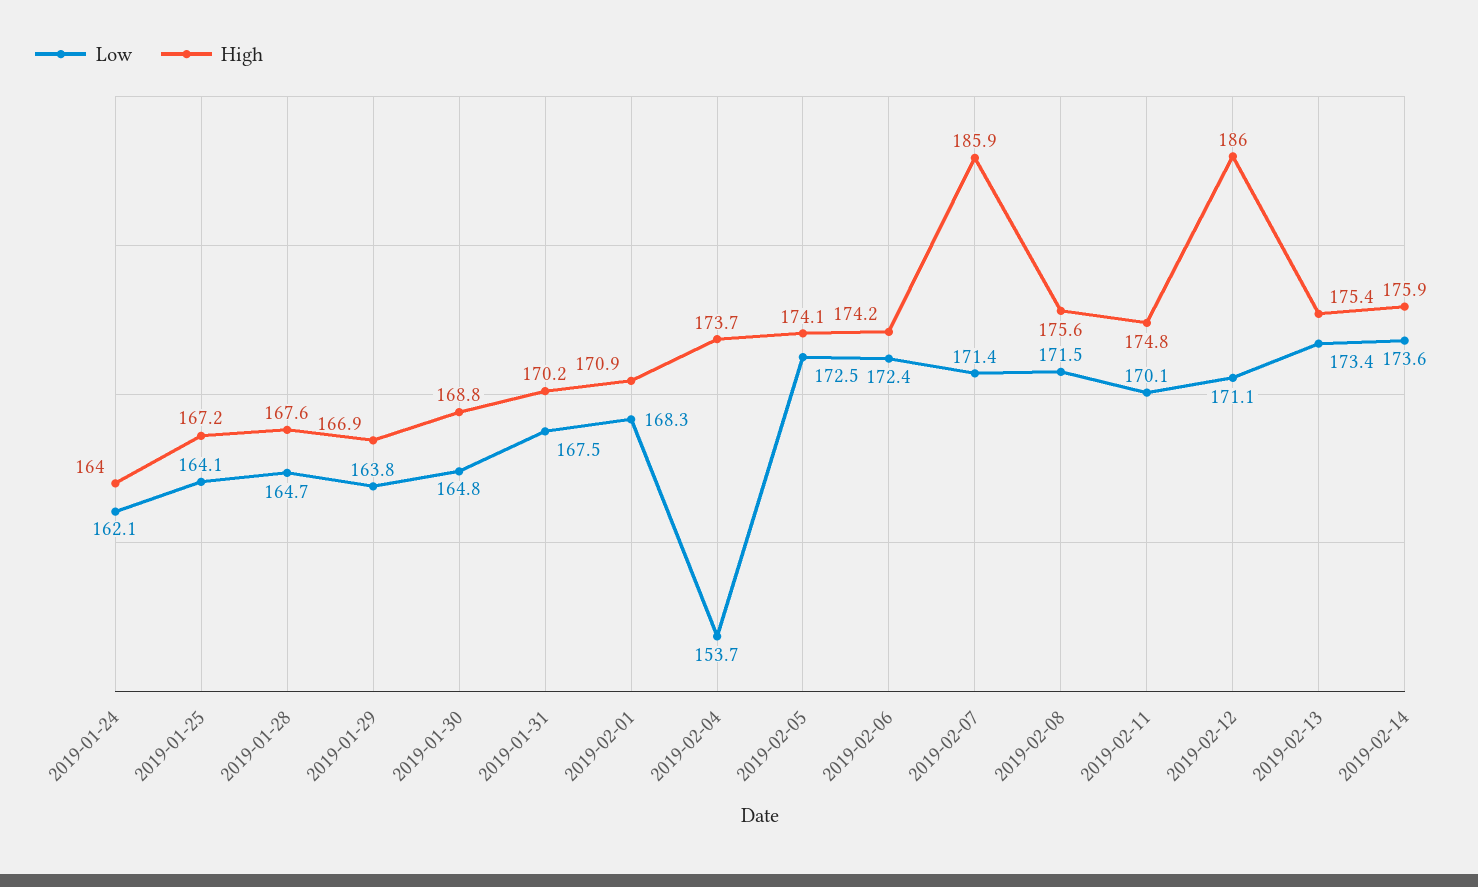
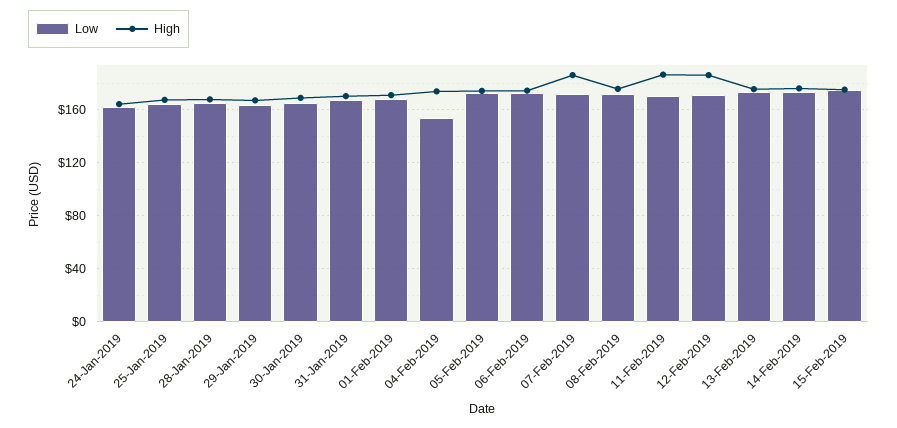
High, 2019-02-11: 174.8 -> 185
Low, 15-Feb-2019: none -> 175
High, 15-Feb-2019: none -> 175

